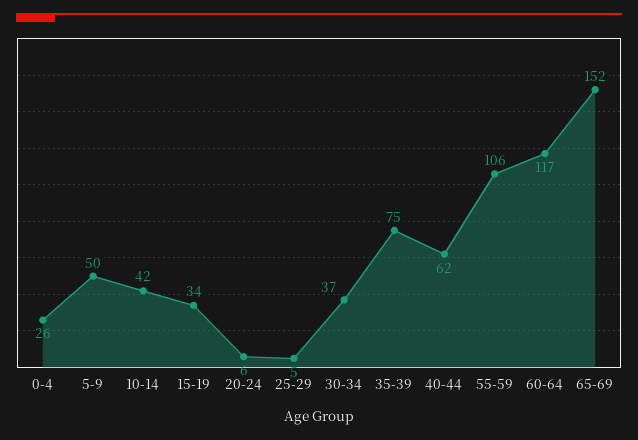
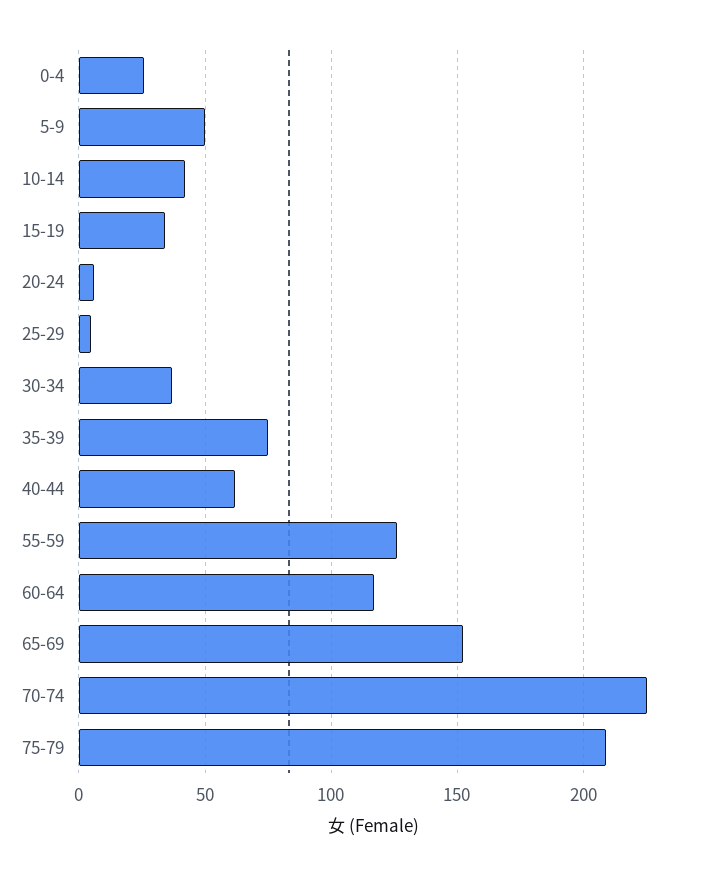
55-59: 106 -> 125
70-74: none -> 225
75-79: none -> 210

